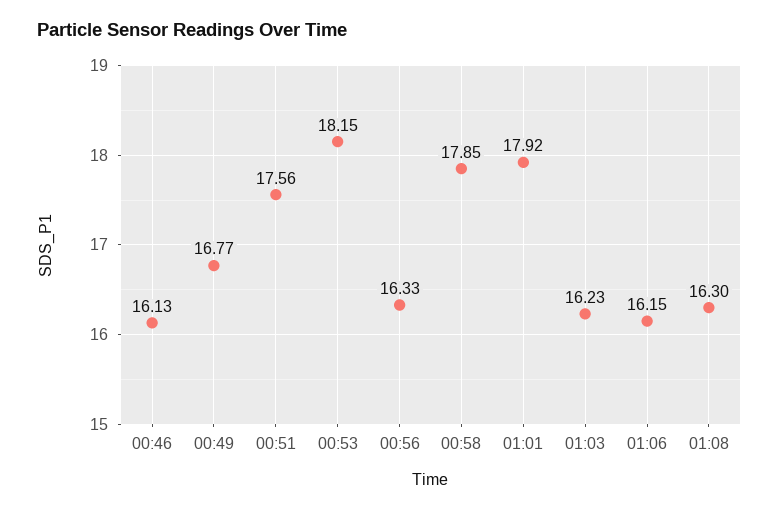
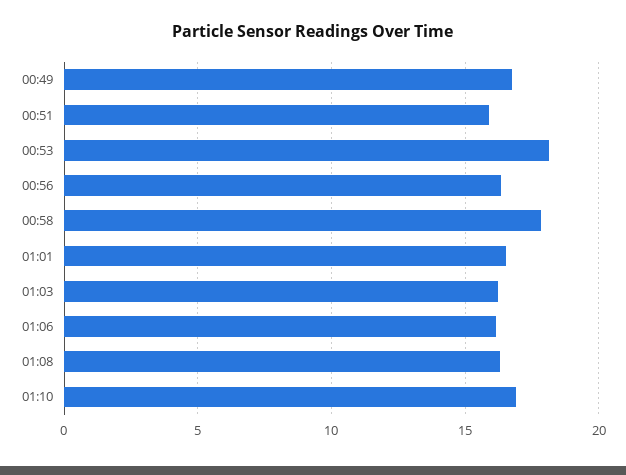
00:46: 16.13 -> none
00:51: 17.56 -> 16
01:01: 17.92 -> 16.5
01:10: none -> 17

